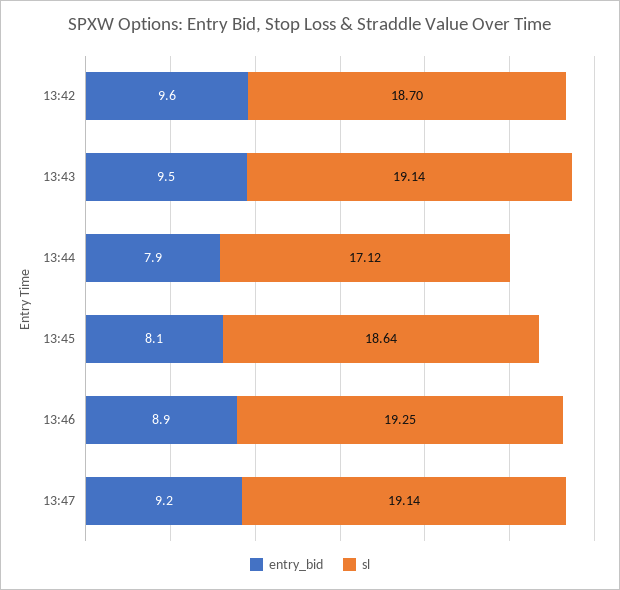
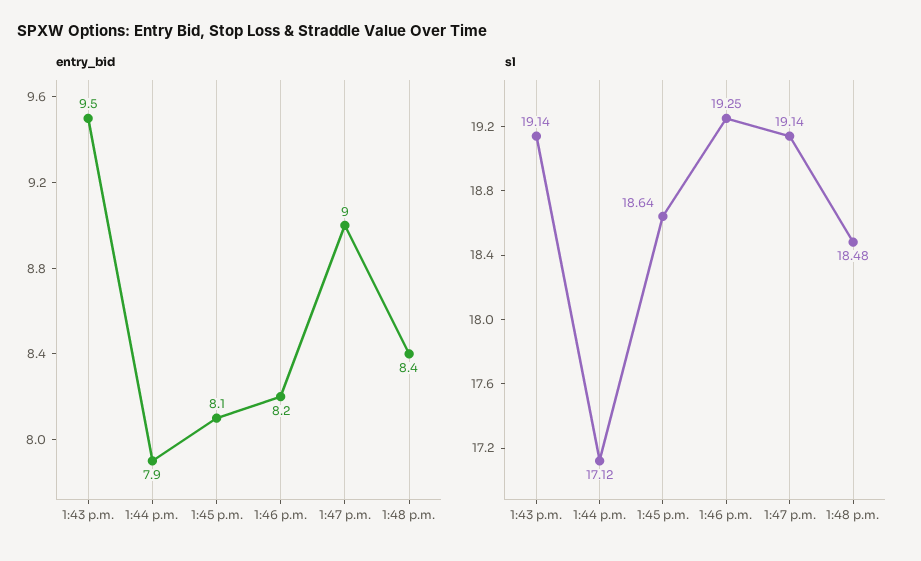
entry_bid, 13:42: 9.6 -> none
sl, 13:42: 18.7 -> none
entry_bid, 13:46: 8.9 -> 8.2
entry_bid, 13:47: 9.2 -> 9
entry_bid, 1:48 p.m.: none -> 8.4
sl, 1:48 p.m.: none -> 18.48

